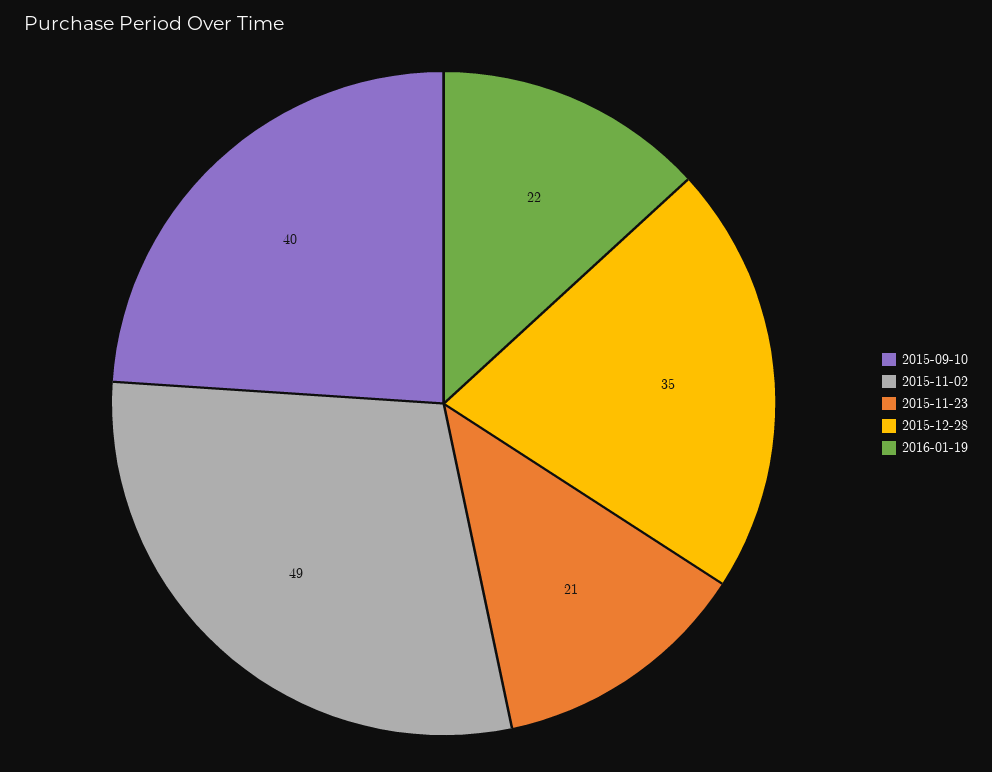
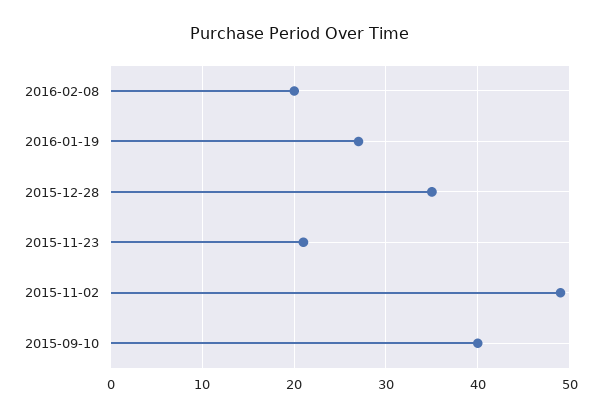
2016-01-19: 22 -> 27
2016-02-08: none -> 20

